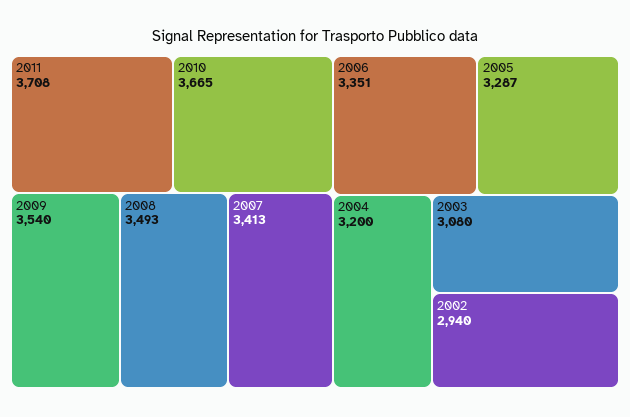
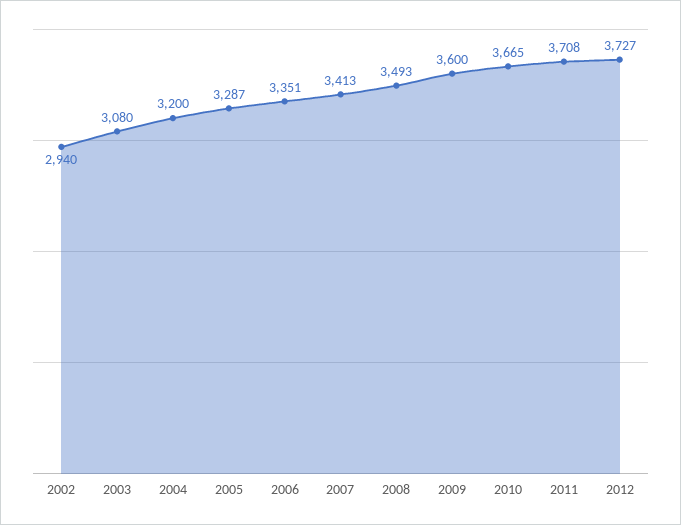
2009: 3540 -> 3600
2012: none -> 3727

